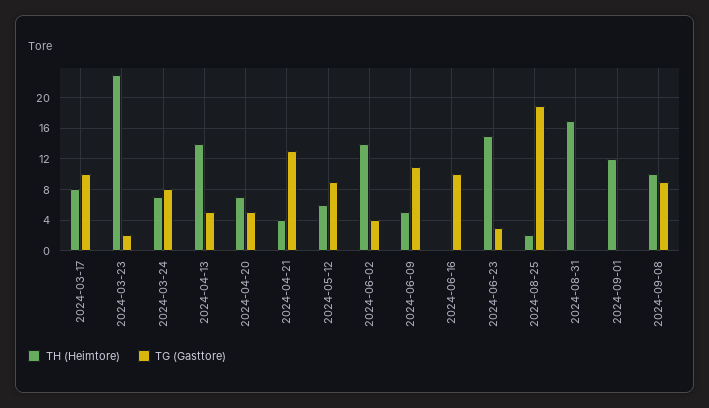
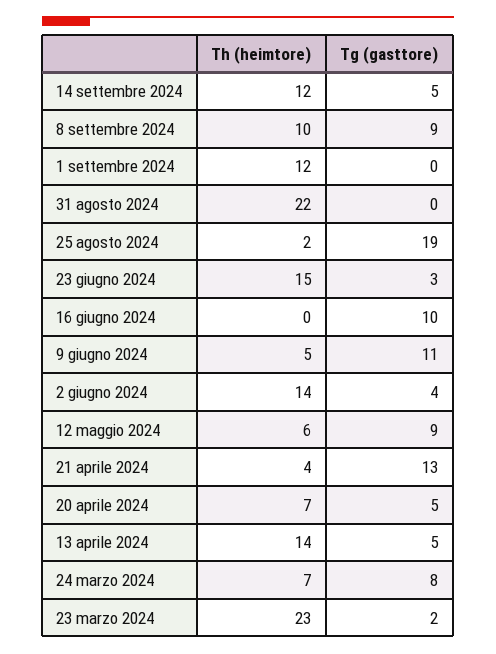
TH (Heimtore), 2024-03-17: 8 -> none
TG (Gasttore), 2024-03-17: 10 -> none
TH (Heimtore), 2024-08-31: 17 -> 22
TH (Heimtore), 14 settembre 2024: none -> 12
TG (Gasttore), 14 settembre 2024: none -> 5

